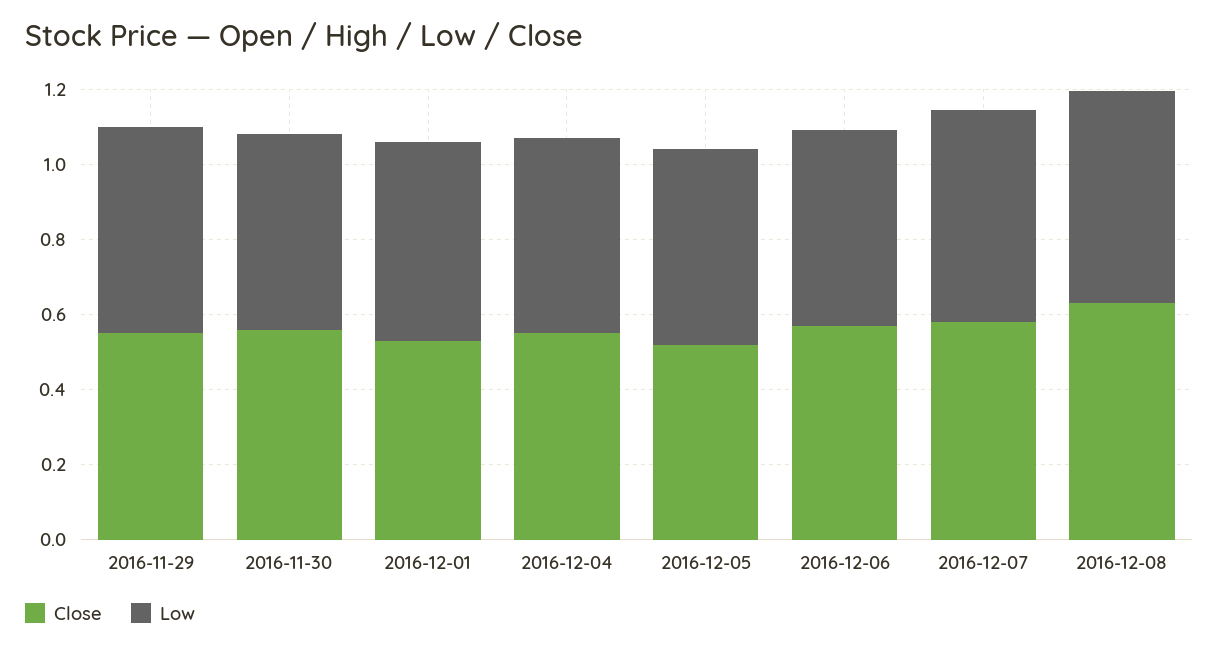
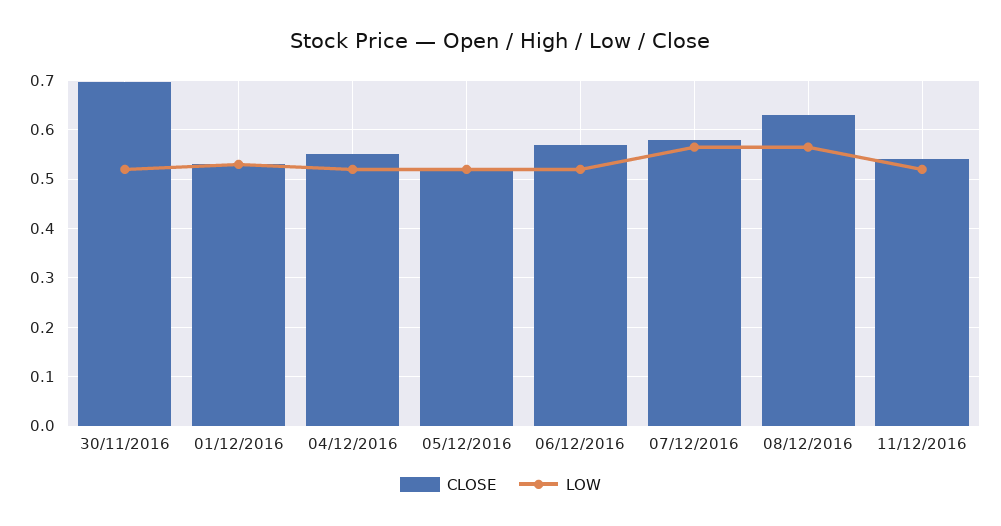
Close, 2016-11-29: 0.55 -> none
Low, 2016-11-29: 0.55 -> none
Close, 2016-11-30: 0.55 -> 0.7
Close, 11/12/2016: none -> 0.54
Low, 11/12/2016: none -> 0.52

